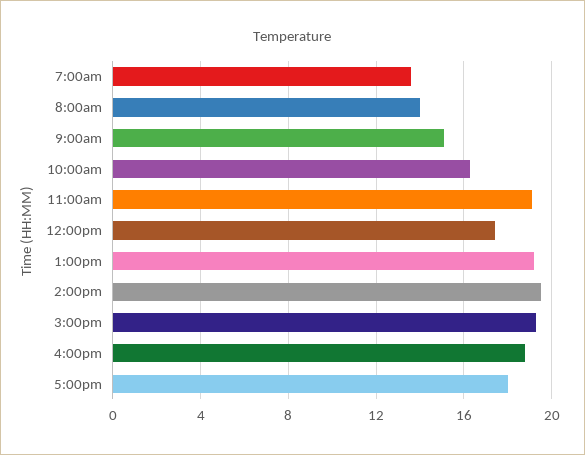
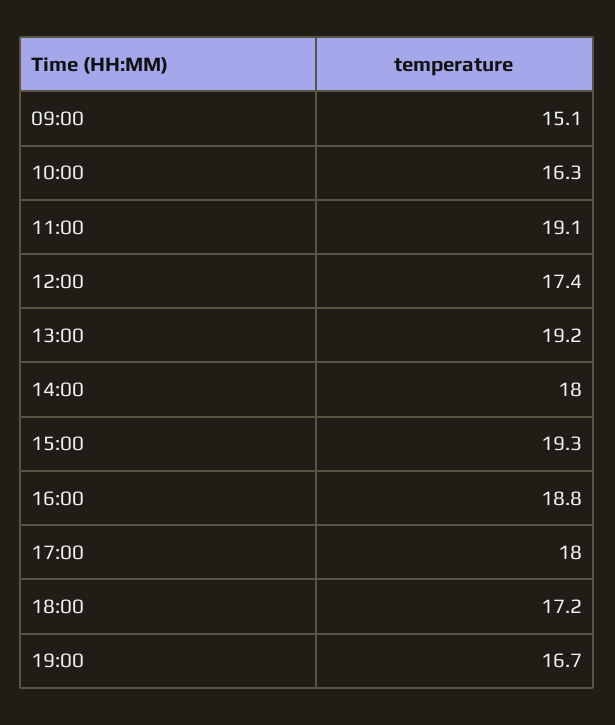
7:00am: 13.5 -> none
8:00am: 14 -> none
2:00pm: 19.5 -> 18
18:00: none -> 17.2
19:00: none -> 16.7

